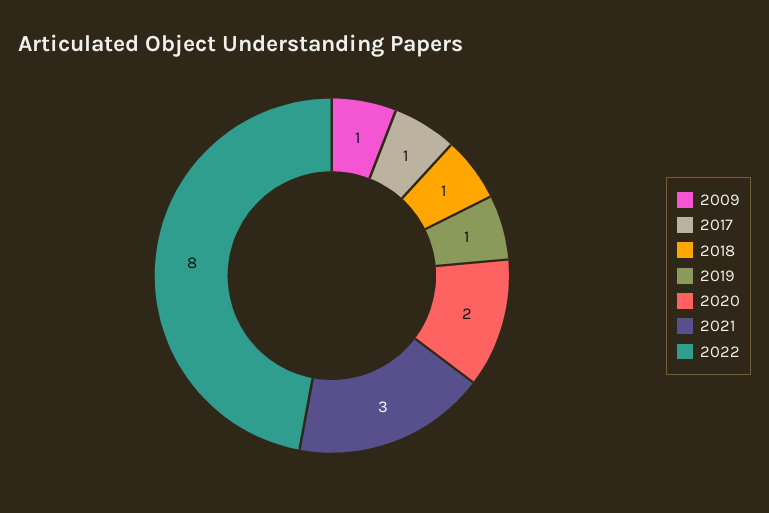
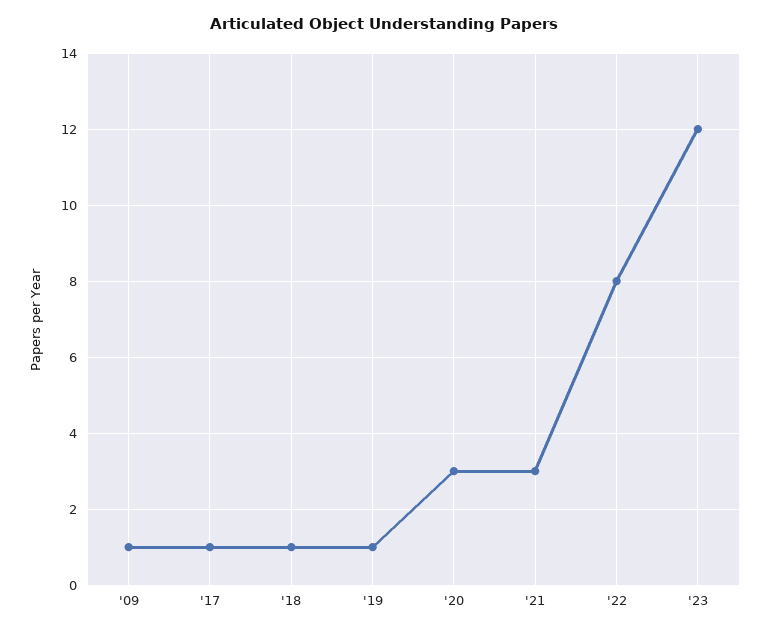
2020: 2 -> 3
'23: none -> 12

